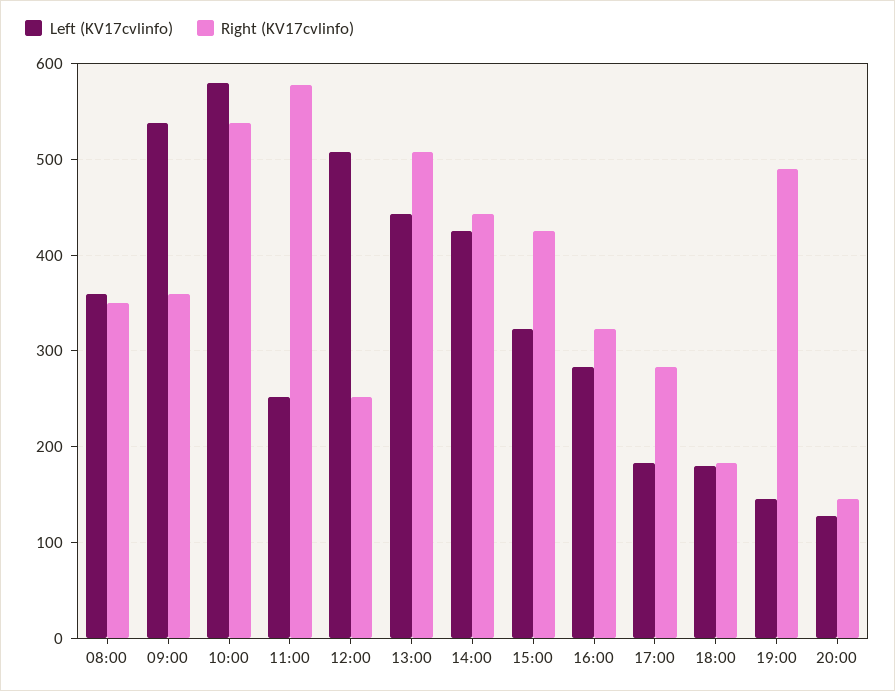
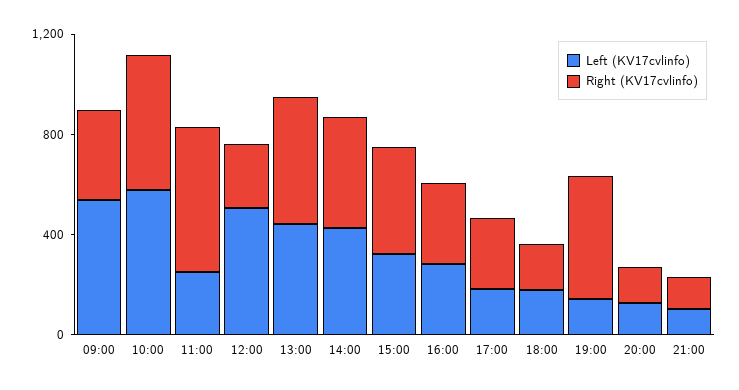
Left (KV17cvlinfo), 08:00: 360 -> none
Right (KV17cvlinfo), 08:00: 350 -> none
Left (KV17cvlinfo), 21:00: none -> 100
Right (KV17cvlinfo), 21:00: none -> 100

